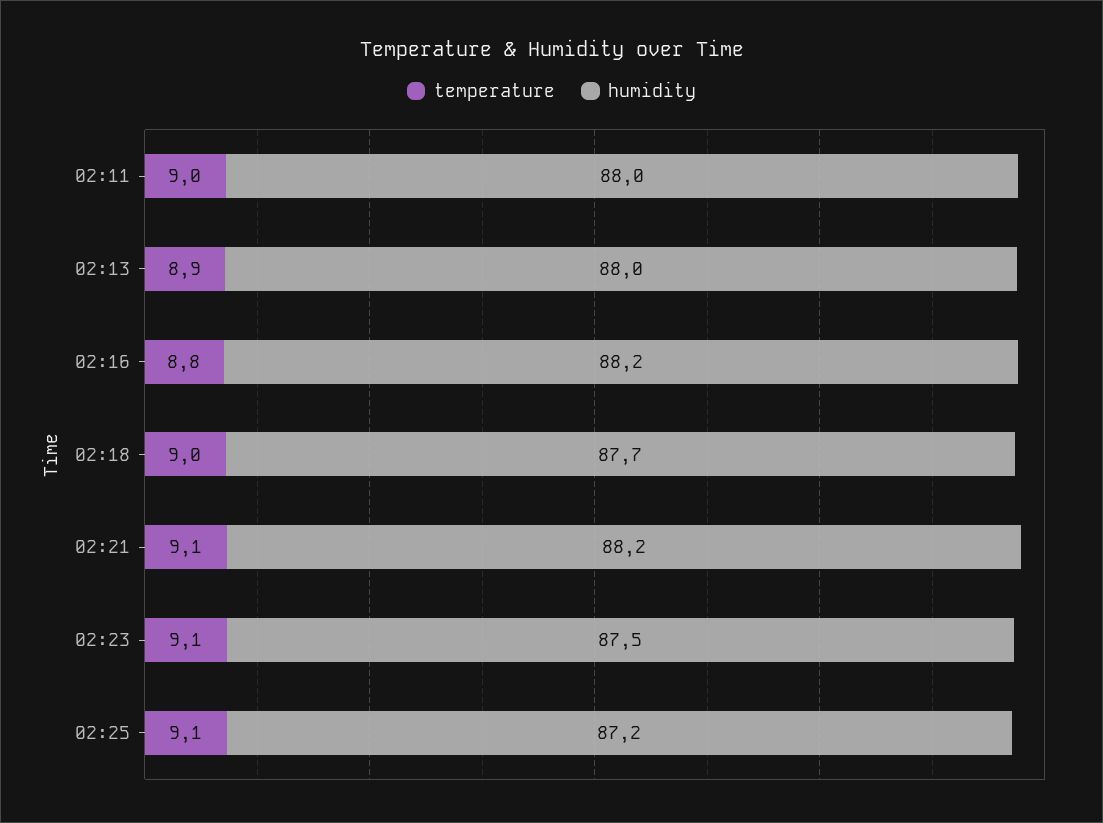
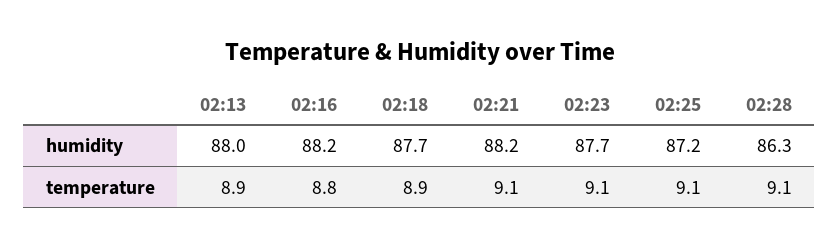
temperature, 02:11: 9 -> none
humidity, 02:11: 88 -> none
temperature, 02:18: 9 -> 8.9
humidity, 02:23: 87.5 -> 87.7
humidity, 02:28: none -> 86.3
temperature, 02:28: none -> 9.1

